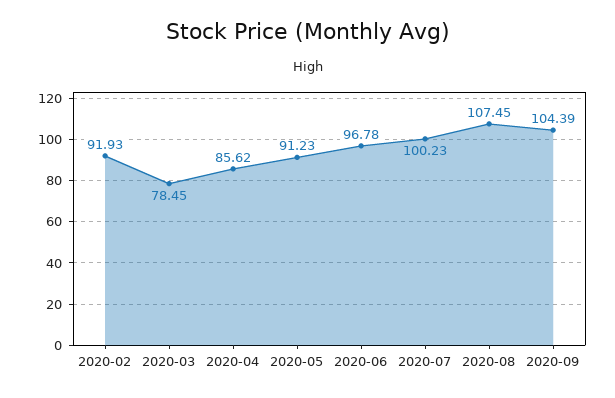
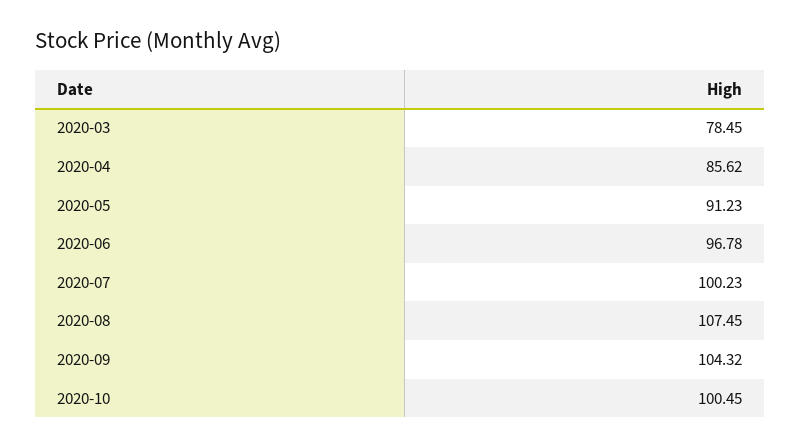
2020-02: 91.93 -> none
2020-09: 104.39 -> 104.32
2020-10: none -> 100.45

